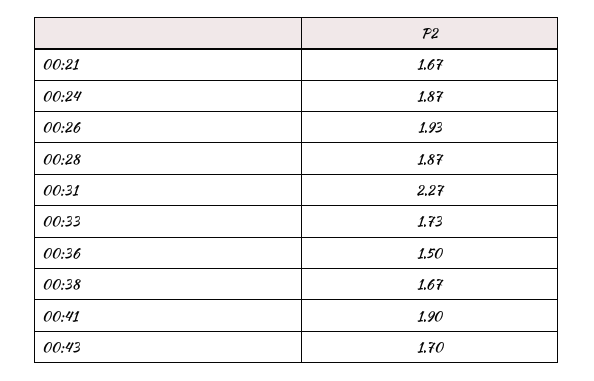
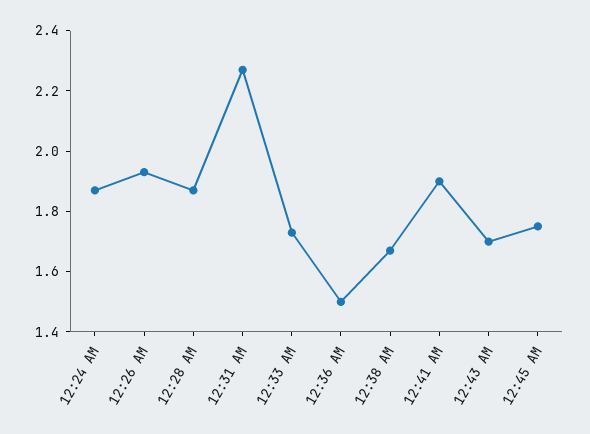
00:21: 1.67 -> none
12:45 AM: none -> 1.75

